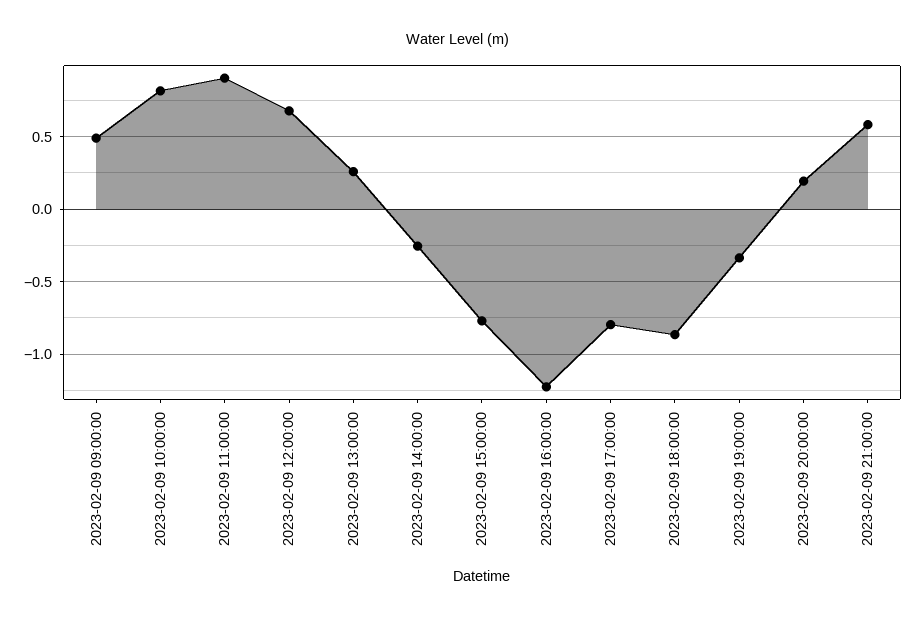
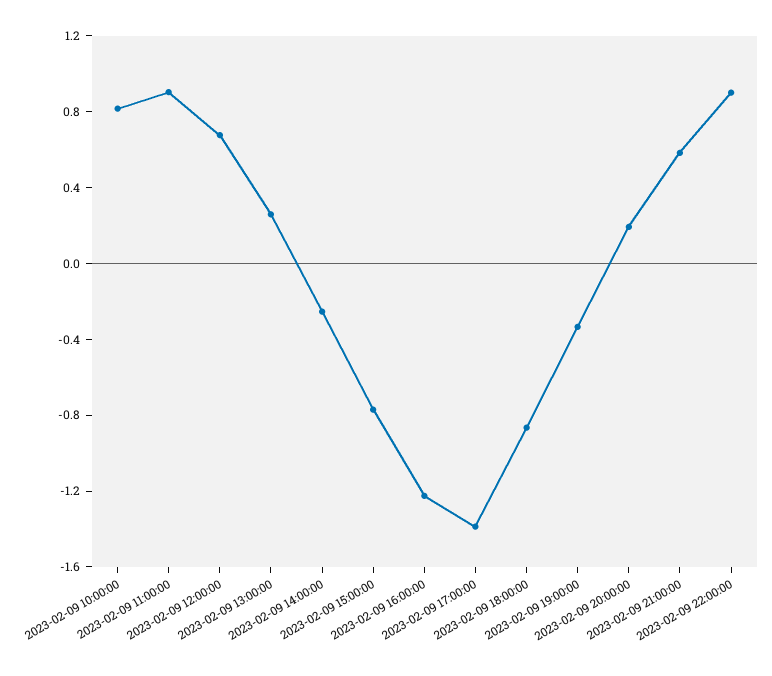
2023-02-09 09:00:00: 0.5 -> none
2023-02-09 17:00:00: -0.8 -> -1.4
2023-02-09 22:00:00: none -> 0.9

